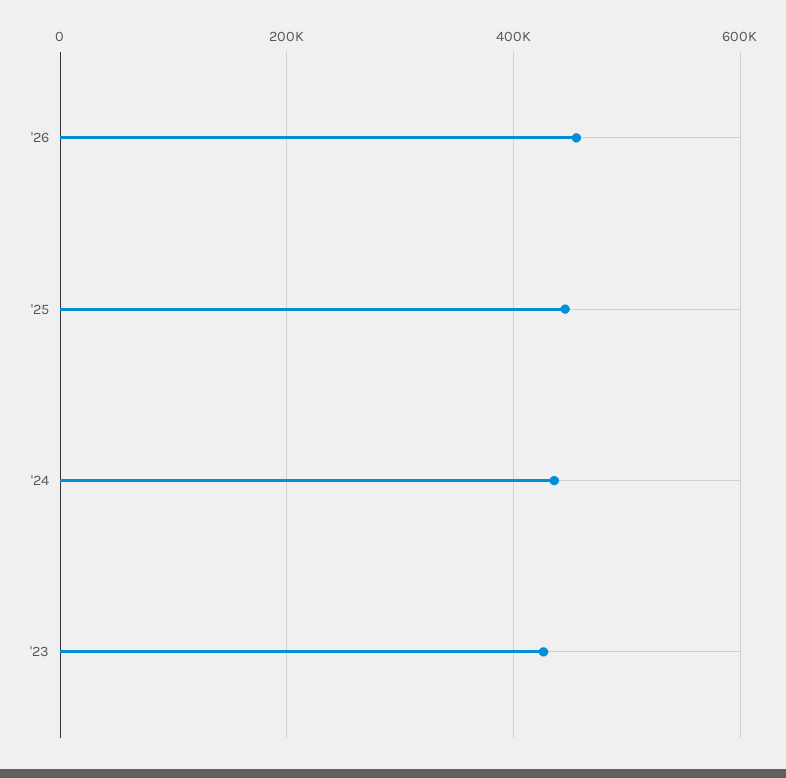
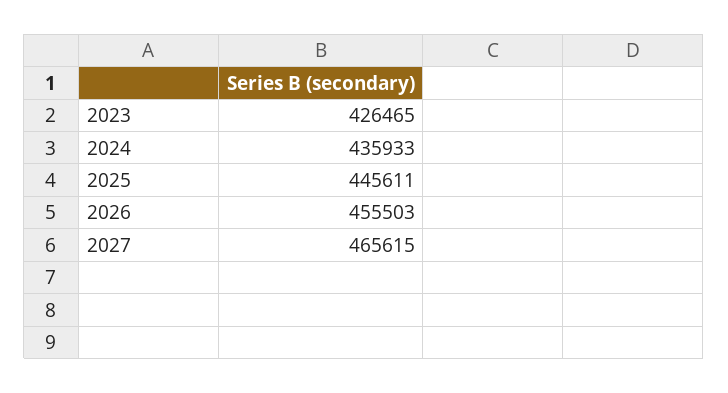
2027: none -> 465615

